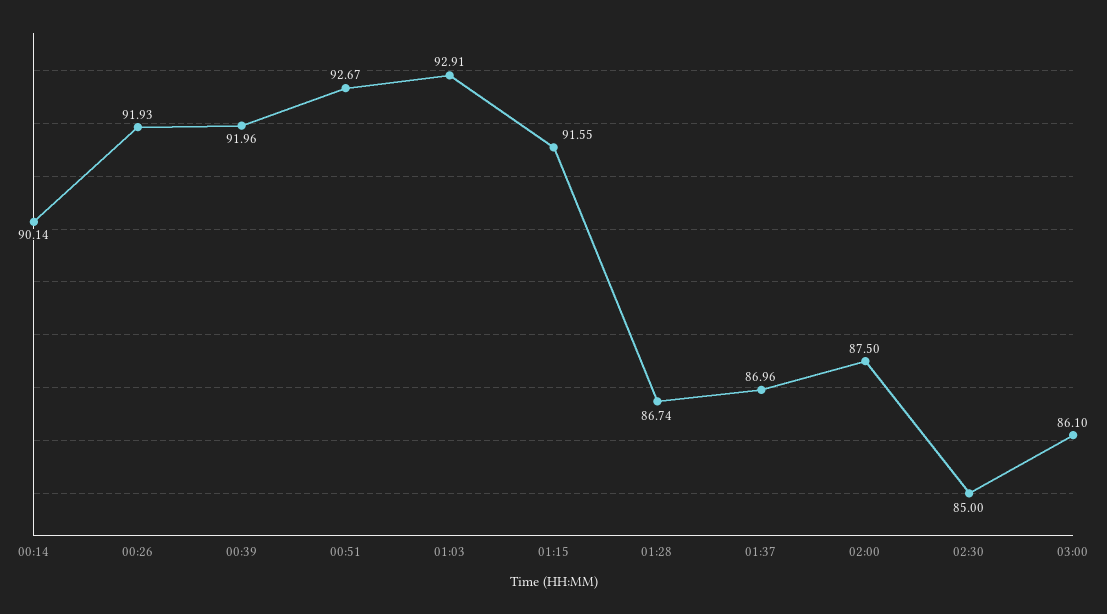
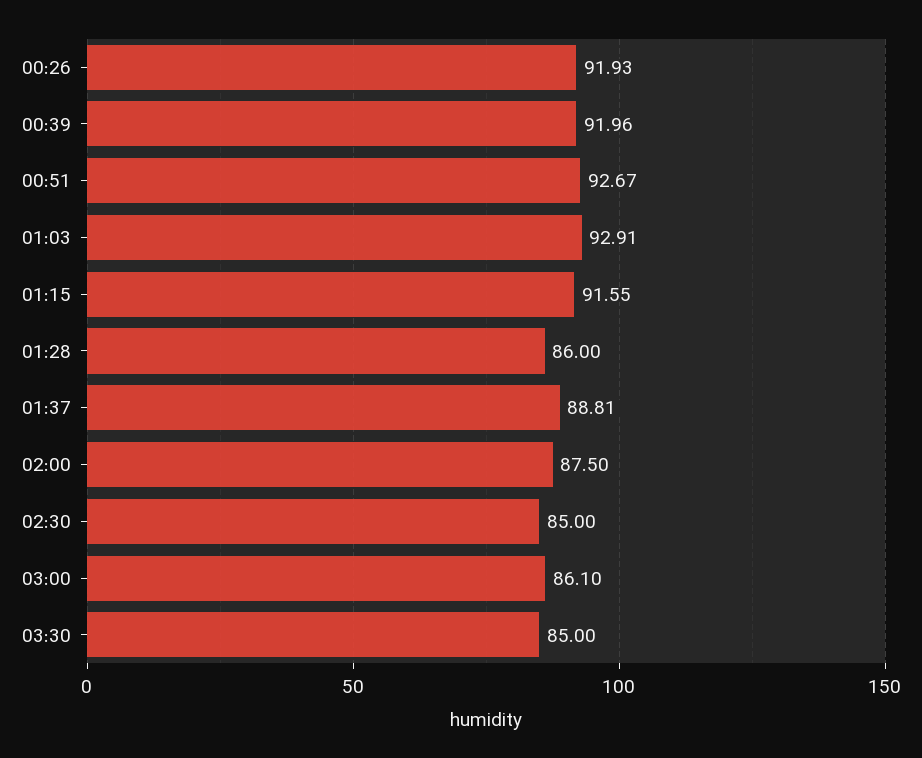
00:14: 90.14 -> none
01:28: 86.74 -> 86
01:37: 86.96 -> 88.81
03:30: none -> 85

